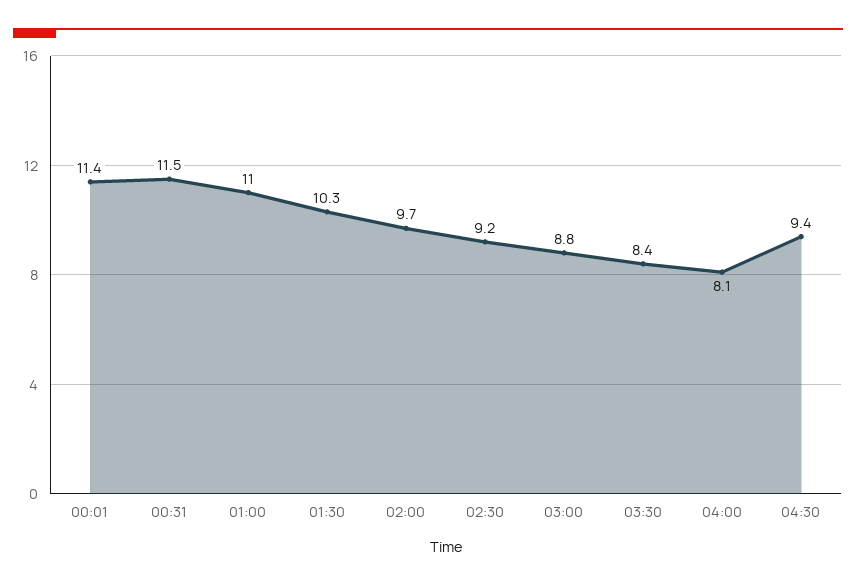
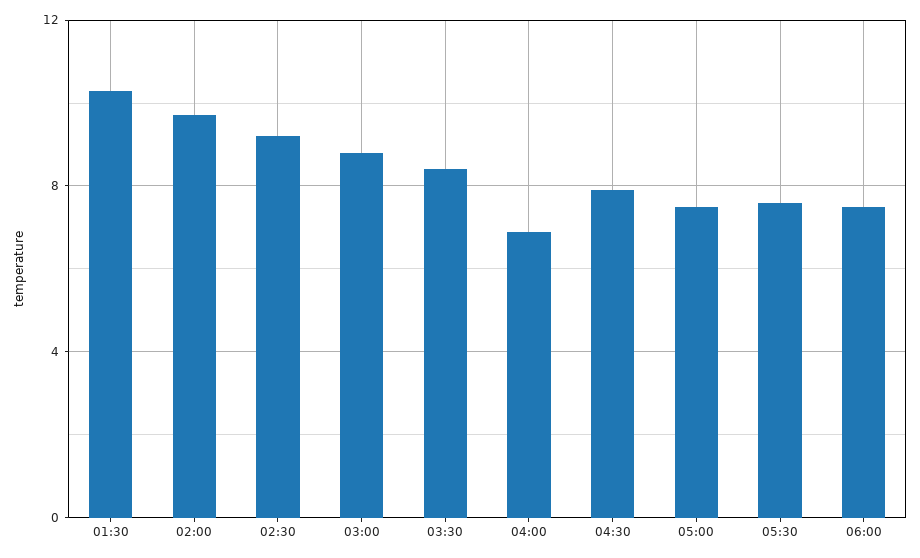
00:01: 11.4 -> none
00:31: 11.5 -> none
01:00: 11 -> none
04:00: 8.1 -> 7
04:30: 9.4 -> 8
05:00: none -> 7.5
05:30: none -> 7.5
06:00: none -> 7.5

